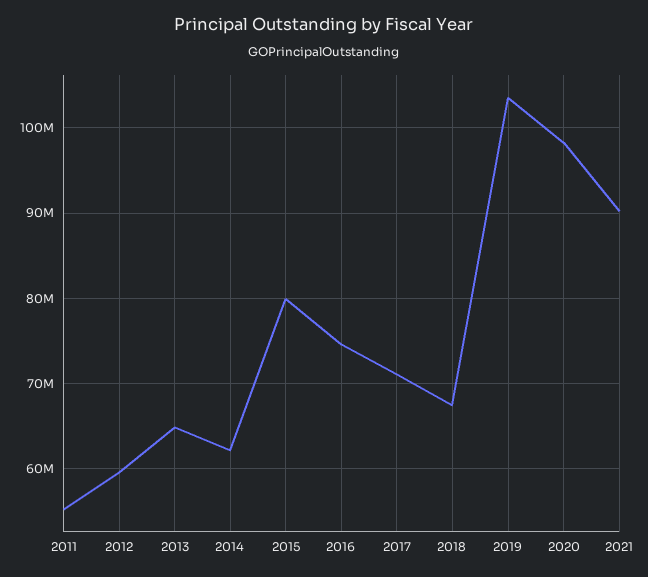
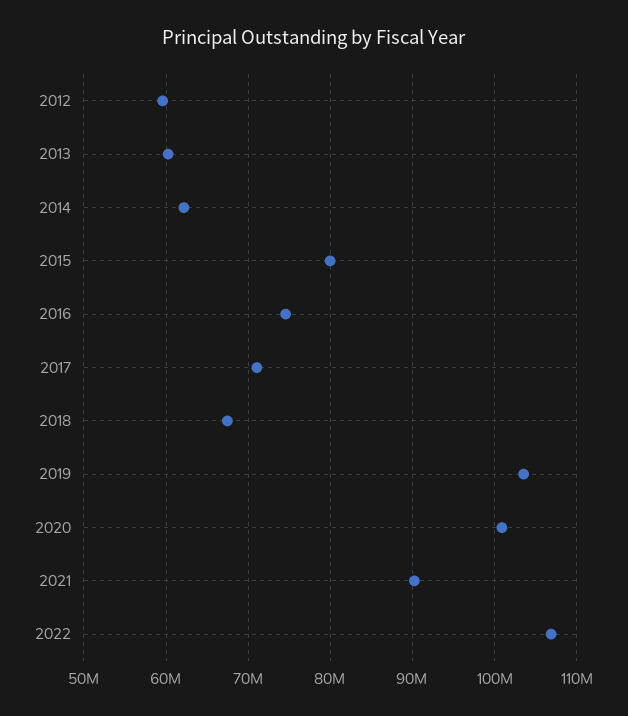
2011: 55000000 -> none
2013: 65000000 -> 60000000
2020: 98000000 -> 101000000
2022: none -> 107000000

